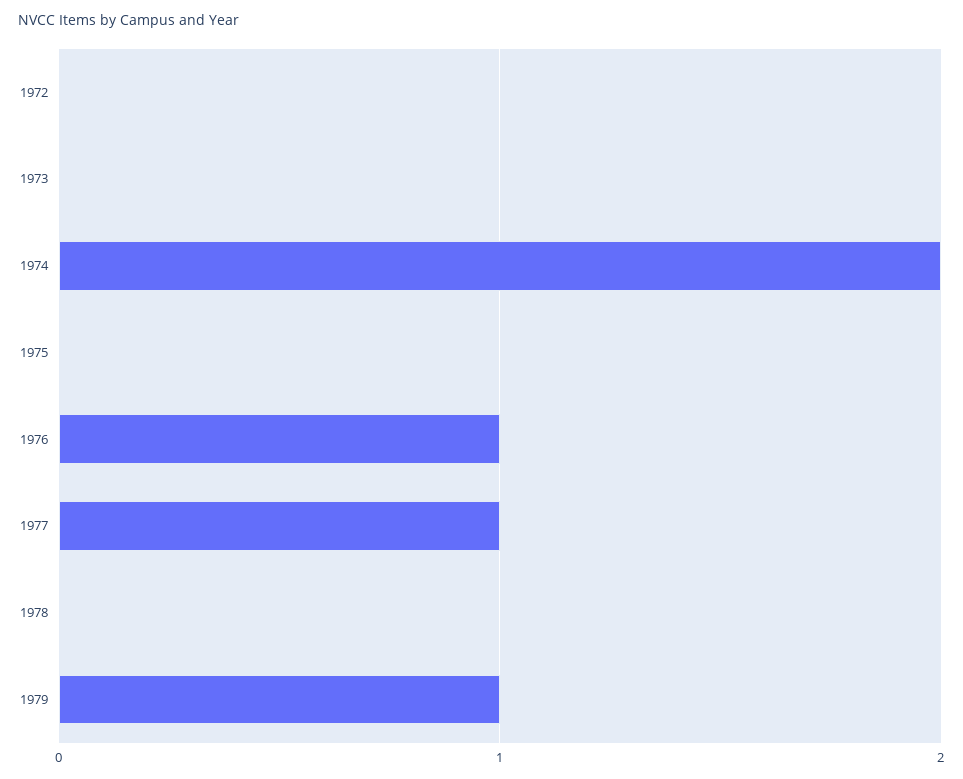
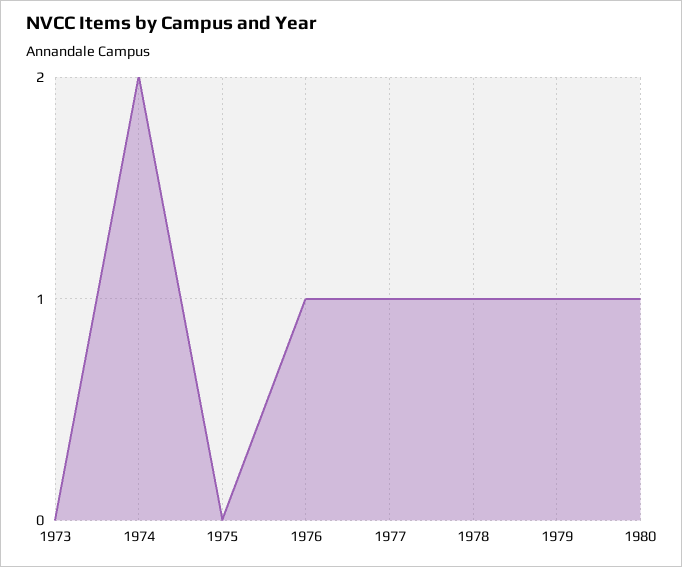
1972: 0 -> none
1978: 0 -> 1
1980: none -> 1

